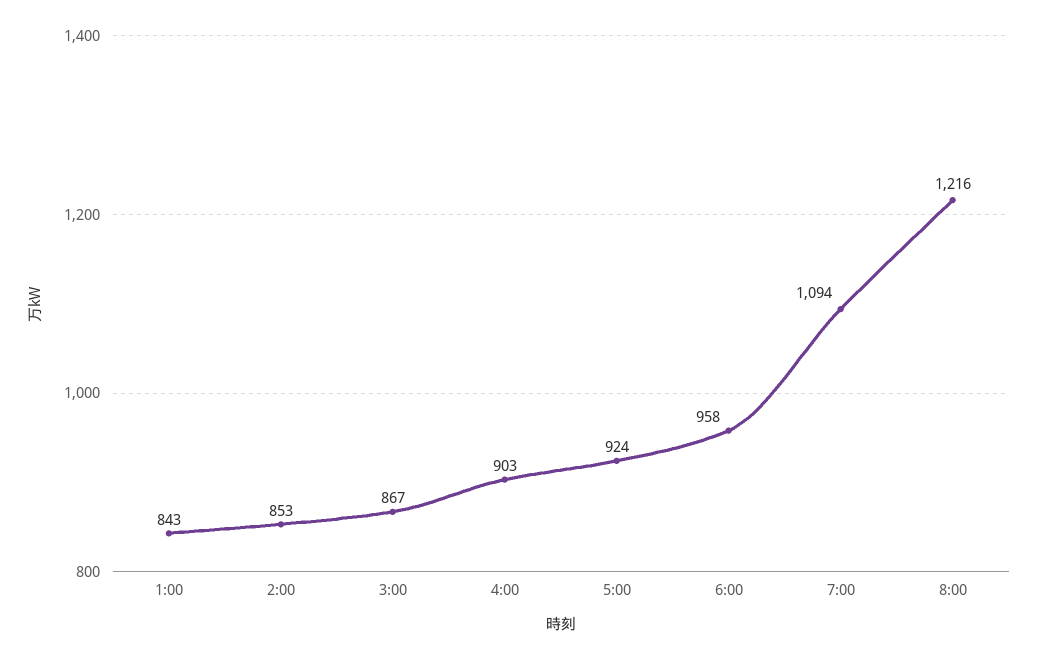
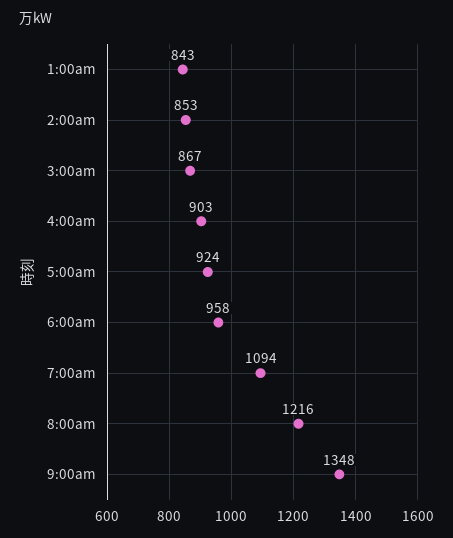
9:00am: none -> 1348

